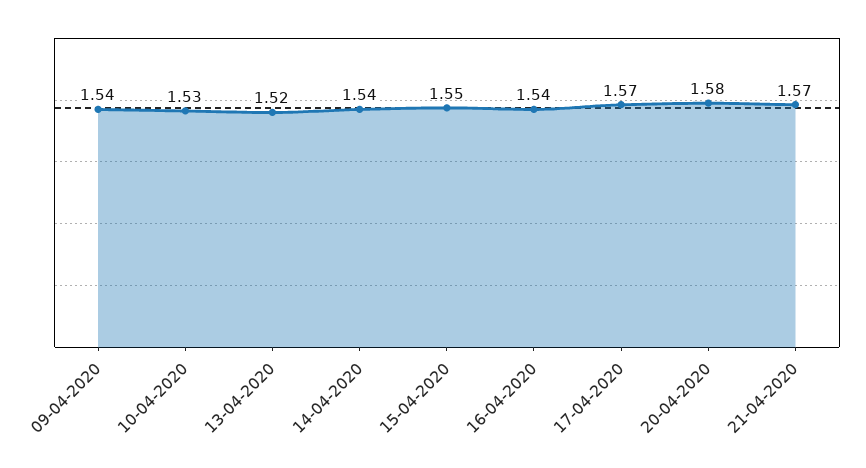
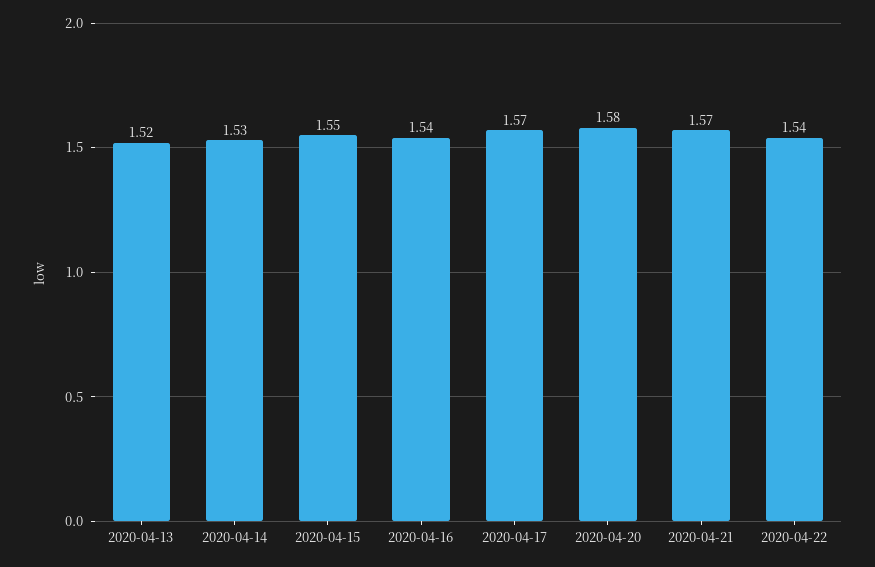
09-04-2020: 1.54 -> none
10-04-2020: 1.53 -> none
14-04-2020: 1.54 -> 1.53
2020-04-22: none -> 1.54

